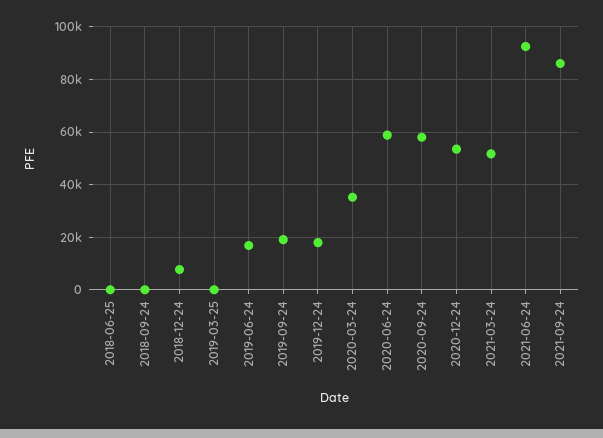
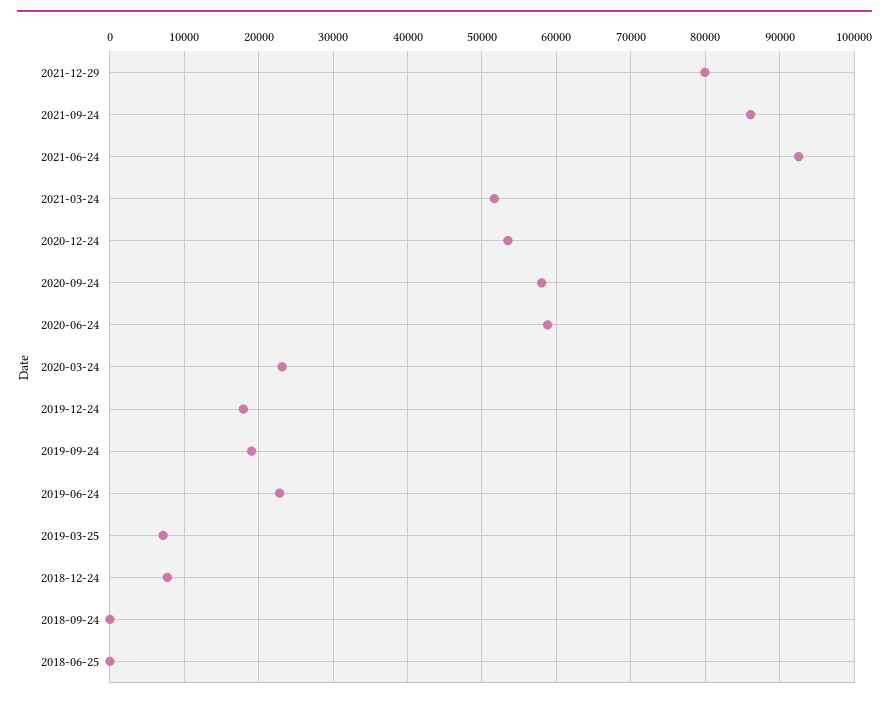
2019-03-25: 0 -> 7000
2019-06-24: 17500 -> 23000
2020-03-24: 35000 -> 23000
2021-12-29: none -> 80000

